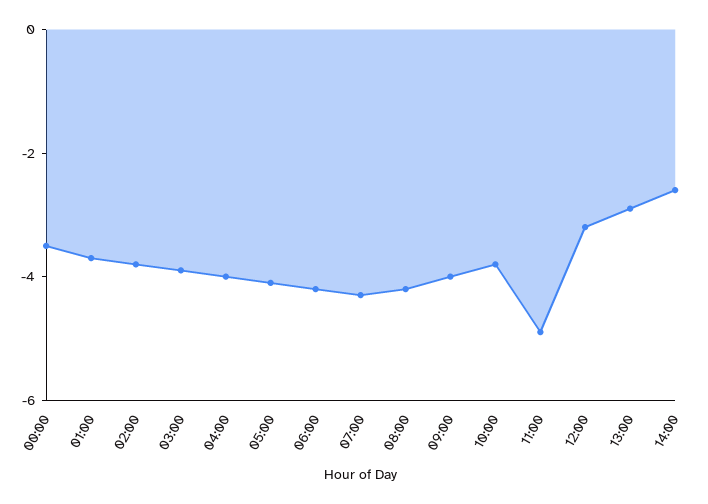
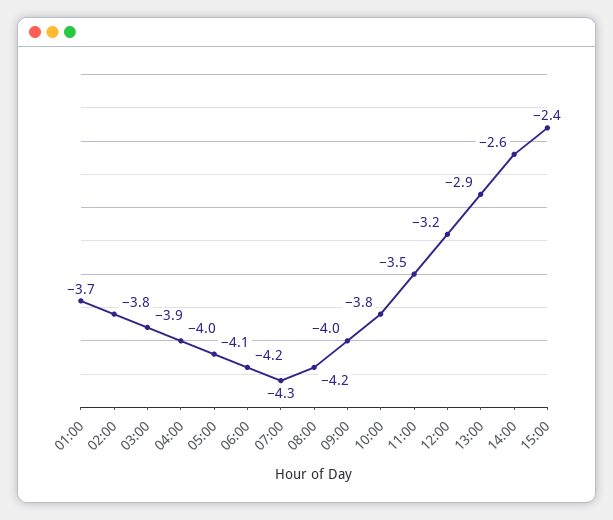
00:00: -3.5 -> none
11:00: -5 -> -3.5
15:00: none -> -2.4

